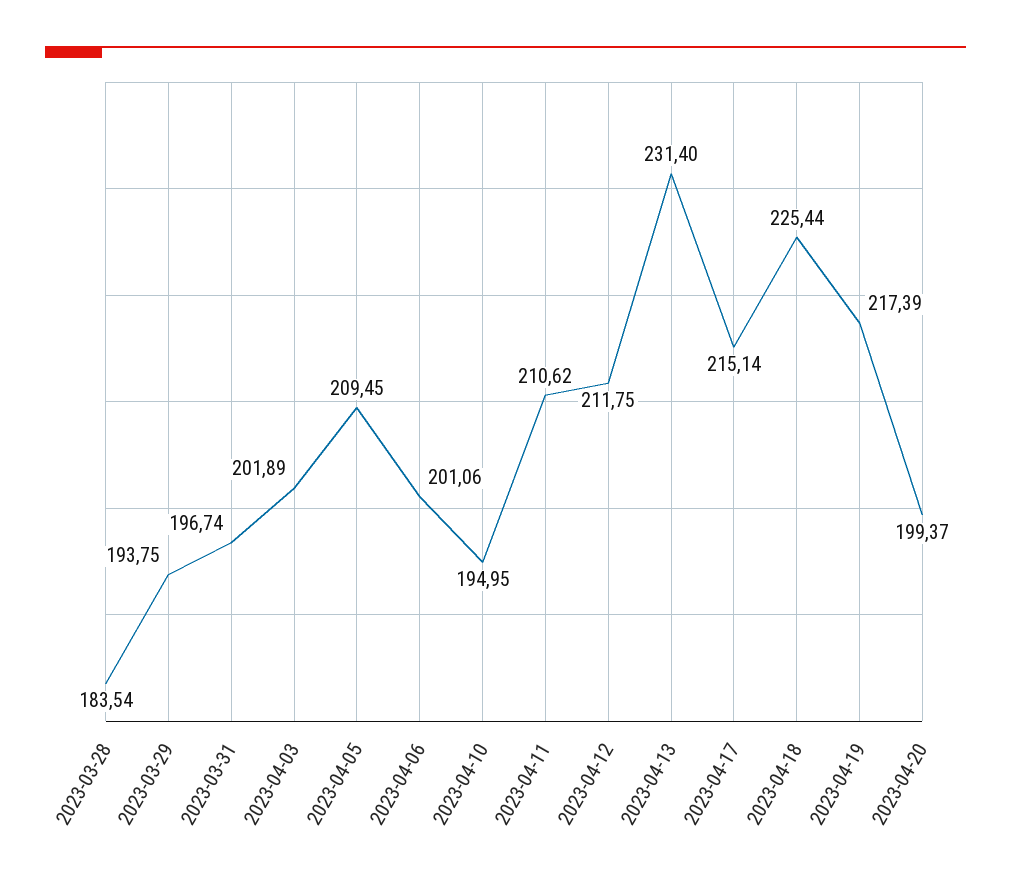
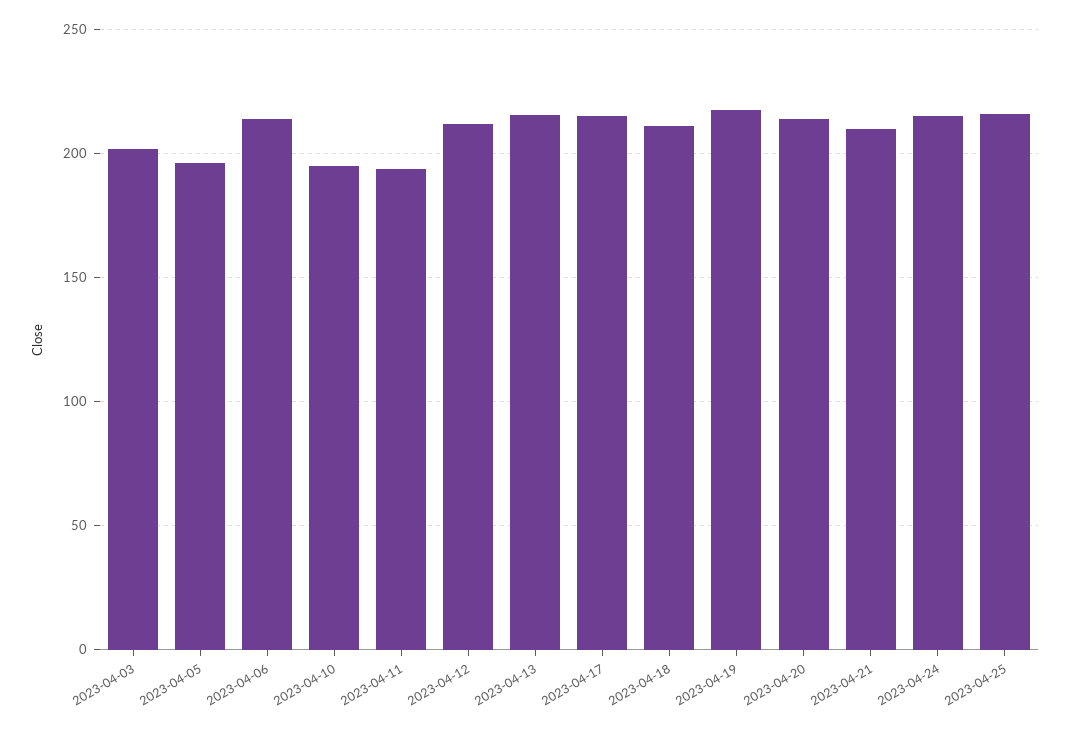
2023-03-28: 183.54 -> none
2023-03-29: 193.75 -> none
2023-03-31: 196.74 -> none
2023-04-05: 209.45 -> 195
2023-04-06: 201.06 -> 215
2023-04-11: 210.62 -> 195
2023-04-13: 231.4 -> 215
2023-04-18: 225.44 -> 210
2023-04-20: 199.37 -> 215
2023-04-21: none -> 210
2023-04-24: none -> 215
2023-04-25: none -> 215

